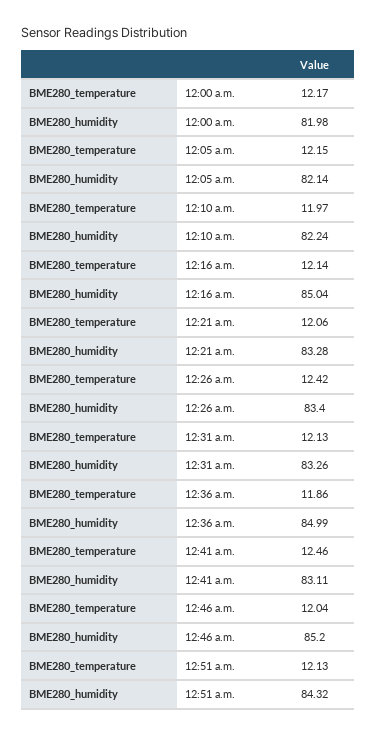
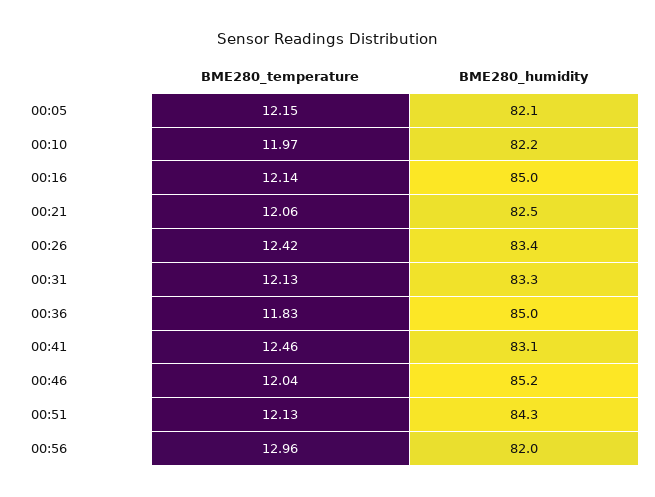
BME280_temperature, 12:00 a.m.: 12.17 -> none
BME280_humidity, 12:00 a.m.: 81.98 -> none
BME280_humidity, 12:21 a.m.: 83.28 -> 82.5
BME280_temperature, 12:36 a.m.: 11.86 -> 11.83
BME280_temperature, 00:56: none -> 12.96
BME280_humidity, 00:56: none -> 82

